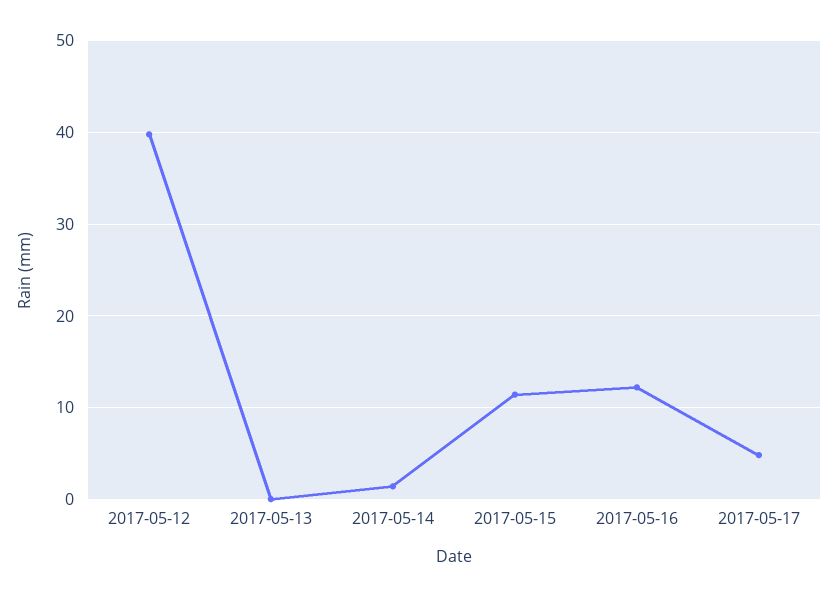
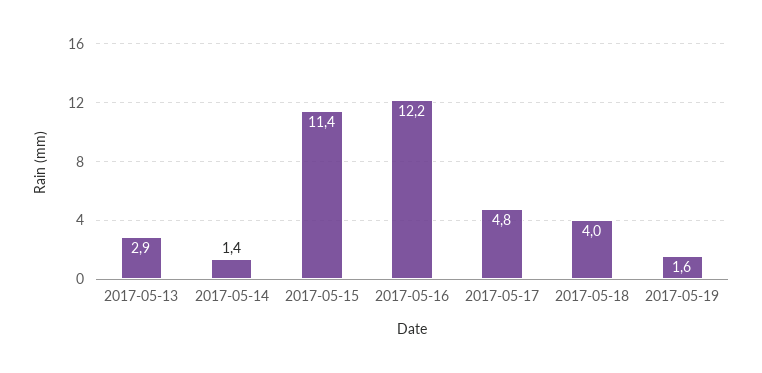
2017-05-12: 40 -> none
2017-05-13: 0 -> 2.9
2017-05-18: none -> 4
2017-05-19: none -> 1.6

